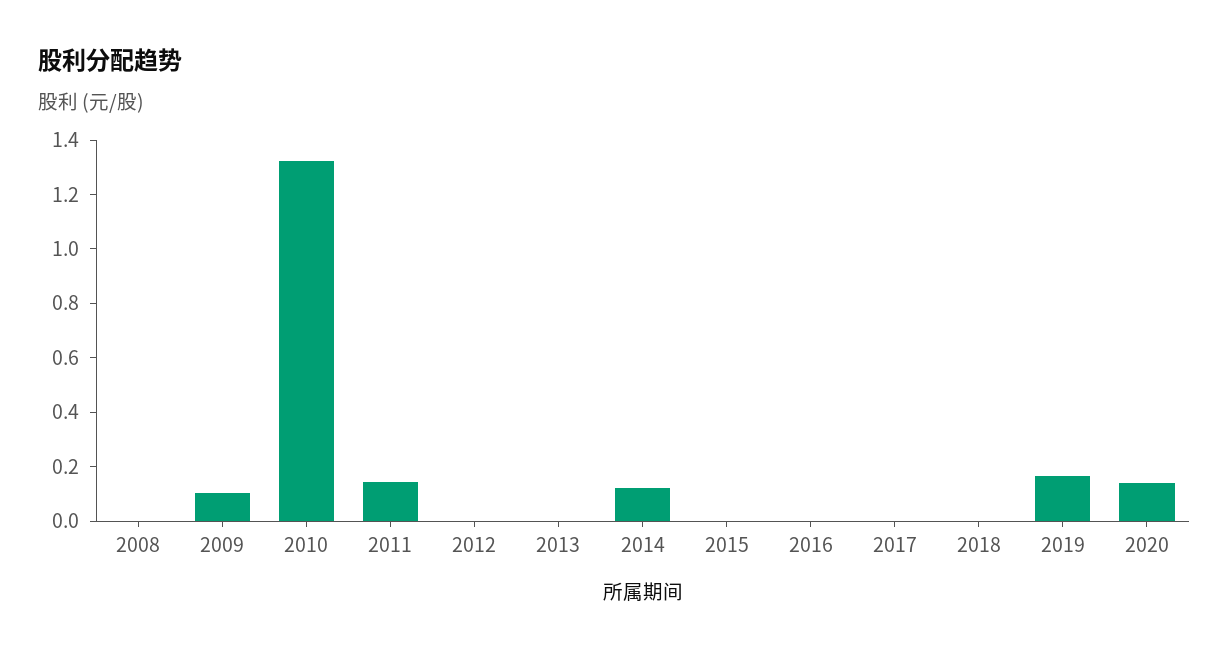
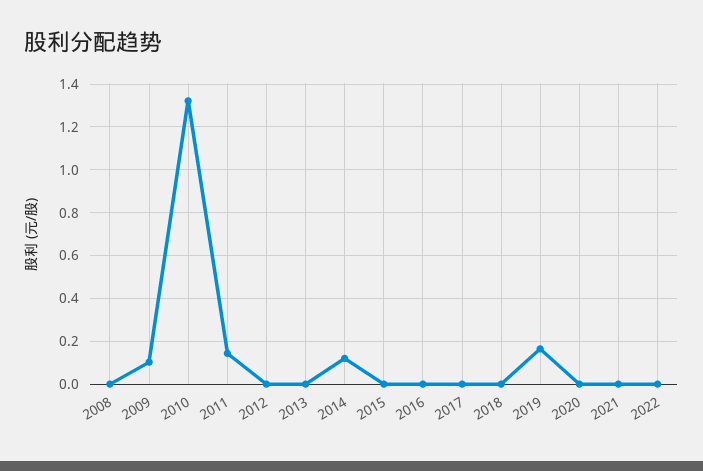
2020: 0.15 -> 0
2021: none -> 0
2022: none -> 0

